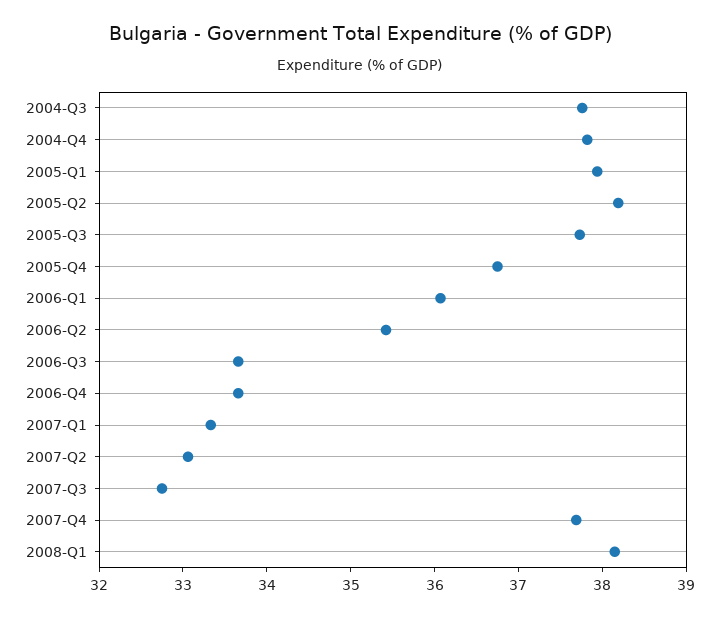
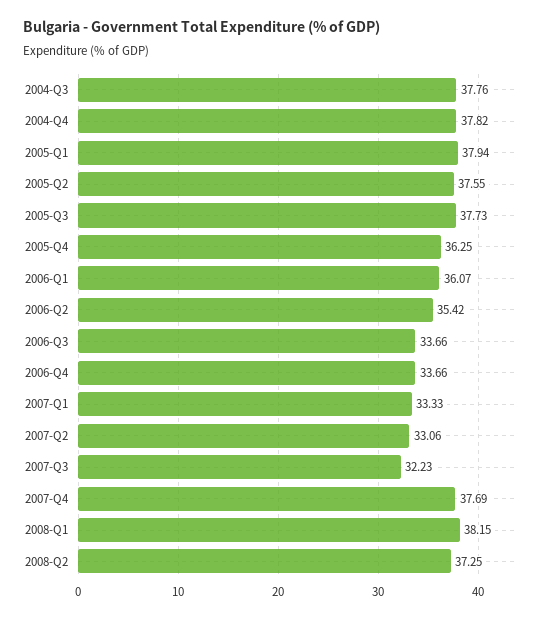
2005-Q2: 38.2 -> 37.55
2005-Q4: 36.8 -> 36.25
2007-Q3: 32.8 -> 32.23
2008-Q2: none -> 37.25

